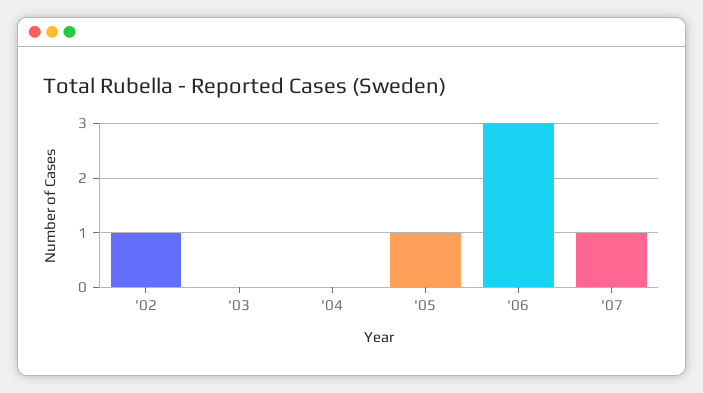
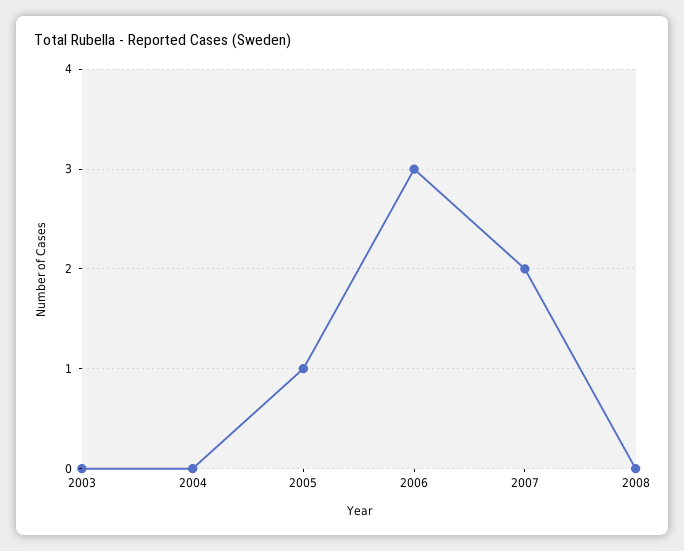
'02: 1 -> none
'07: 1 -> 2
2008: none -> 0

